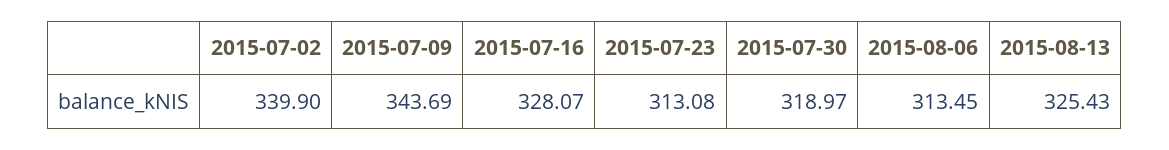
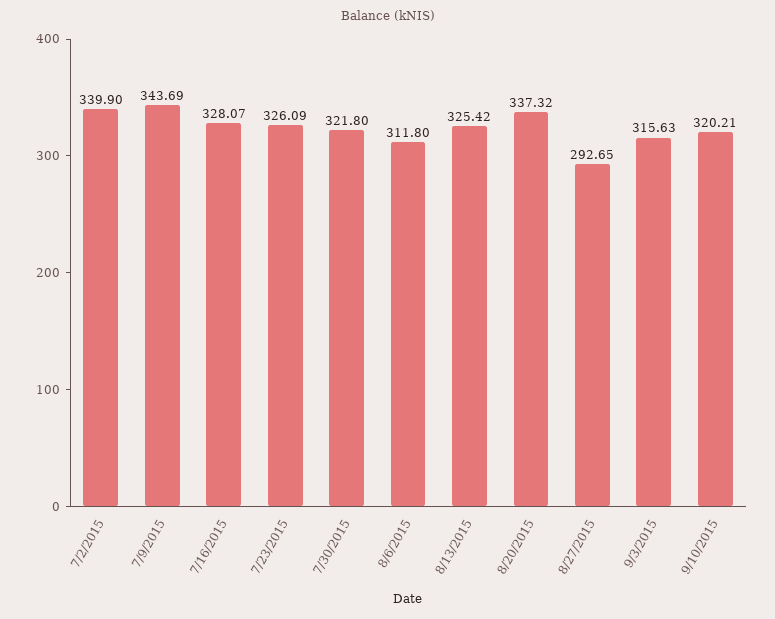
2015-07-23: 313.08 -> 326.09
2015-07-30: 318.97 -> 321.8
2015-08-06: 313.45 -> 311.8
2015-08-13: 325.43 -> 325.42
8/20/2015: none -> 337.32
8/27/2015: none -> 292.65
9/3/2015: none -> 315.63
9/10/2015: none -> 320.21

